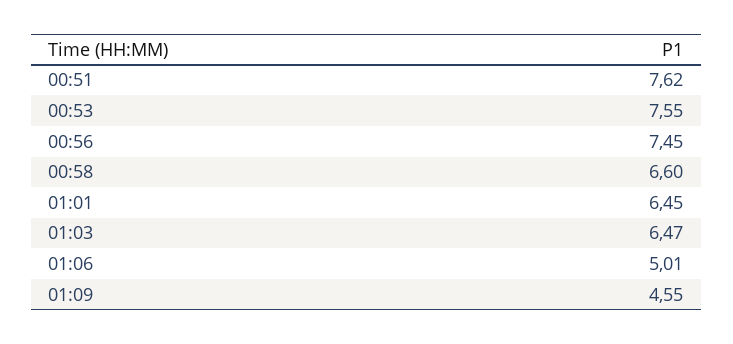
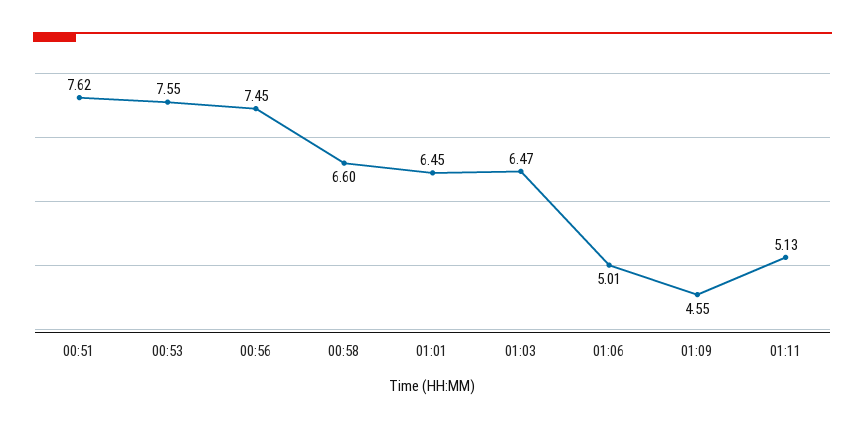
01:11: none -> 5.13

